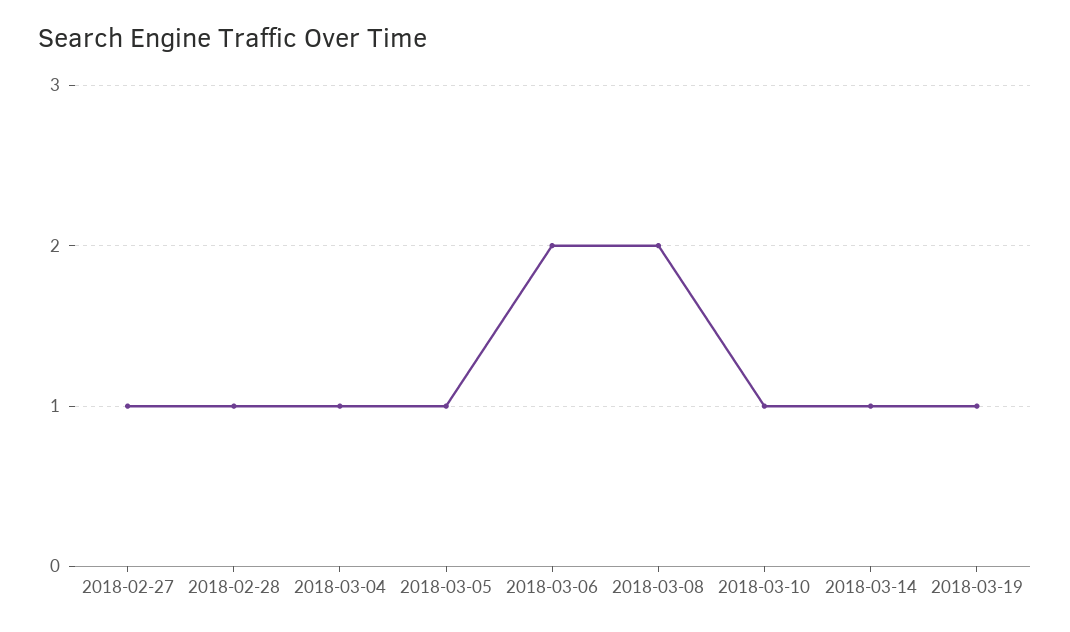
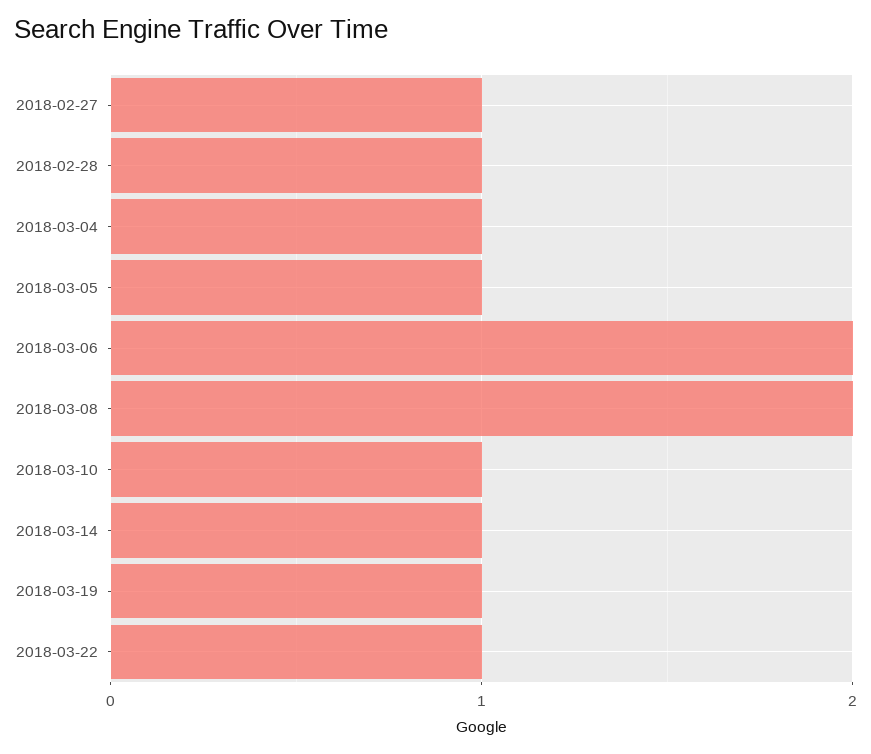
2018-03-22: none -> 1

